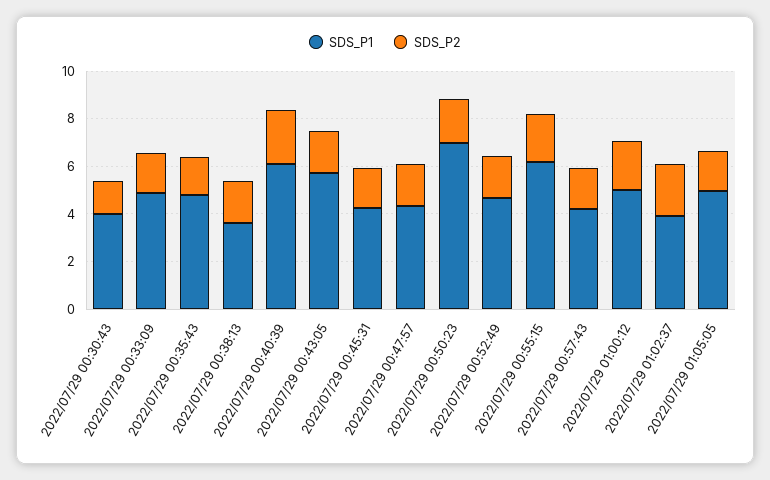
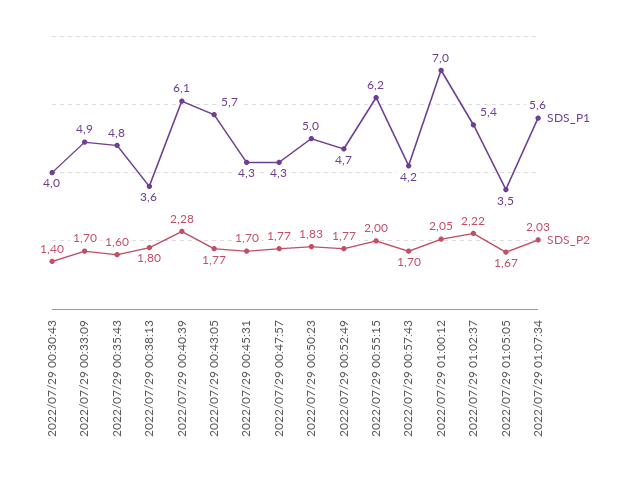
SDS_P1, 2022/07/29 00:50:23: 7 -> 5
SDS_P1, 2022/07/29 01:00:12: 5 -> 7
SDS_P1, 2022/07/29 01:02:37: 4 -> 5.4
SDS_P1, 2022/07/29 01:05:05: 5 -> 3.5
SDS_P1, 2022/07/29 01:07:34: none -> 5.6
SDS_P2, 2022/07/29 01:07:34: none -> 2.03

